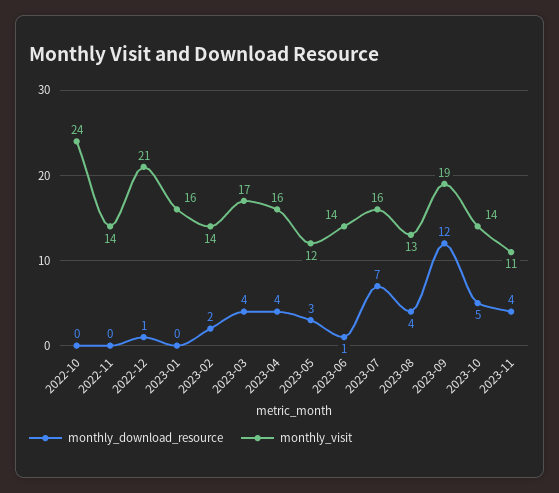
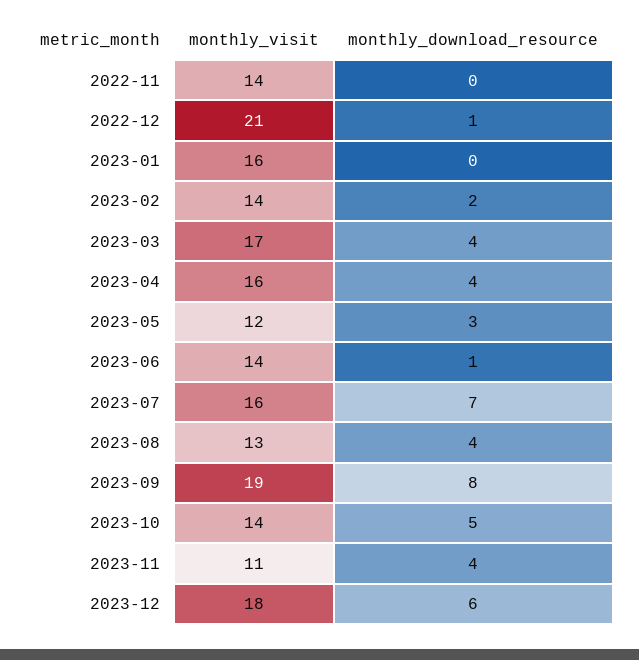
monthly_download_resource, 2022-10: 0 -> none
monthly_visit, 2022-10: 24 -> none
monthly_download_resource, 2023-09: 12 -> 8
monthly_visit, 2023-12: none -> 18
monthly_download_resource, 2023-12: none -> 6

